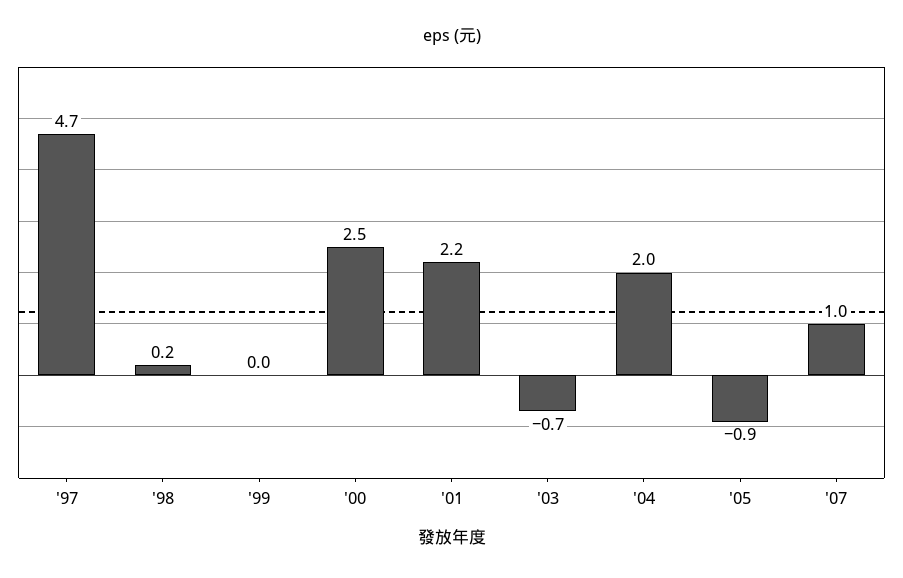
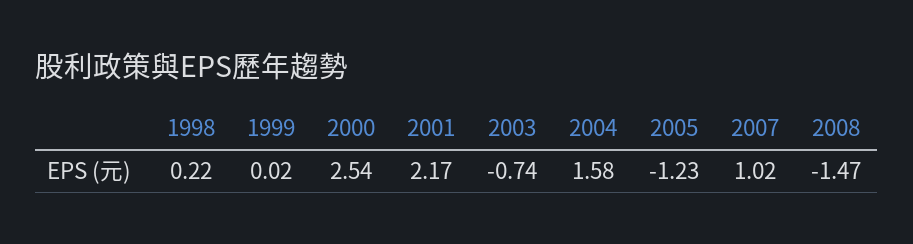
'97: 4.7 -> none
'04: 2 -> 1.58
'05: -0.9 -> -1.23
2008: none -> -1.47

